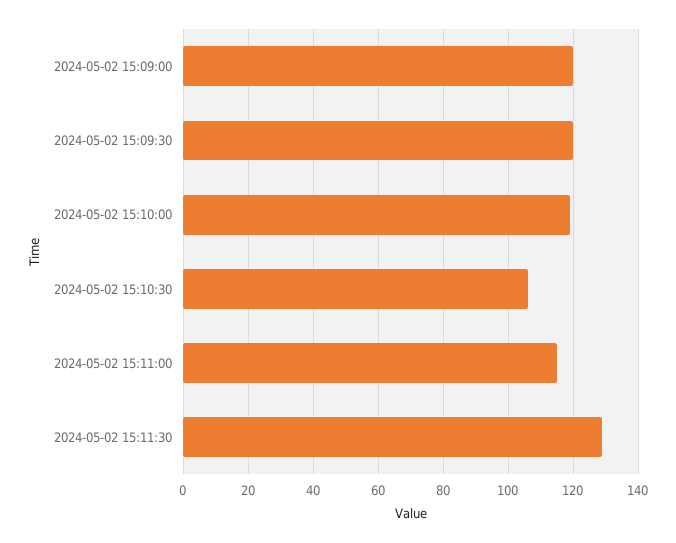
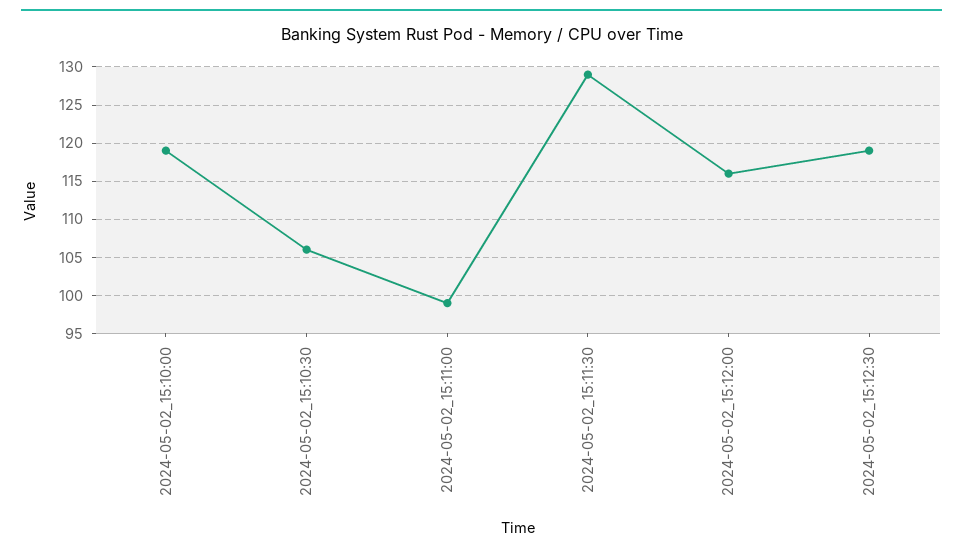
2024-05-02 15:09:00: 120 -> none
2024-05-02 15:09:30: 120 -> none
2024-05-02 15:11:00: 115 -> 99
2024-05-02_15:12:00: none -> 116
2024-05-02_15:12:30: none -> 119

